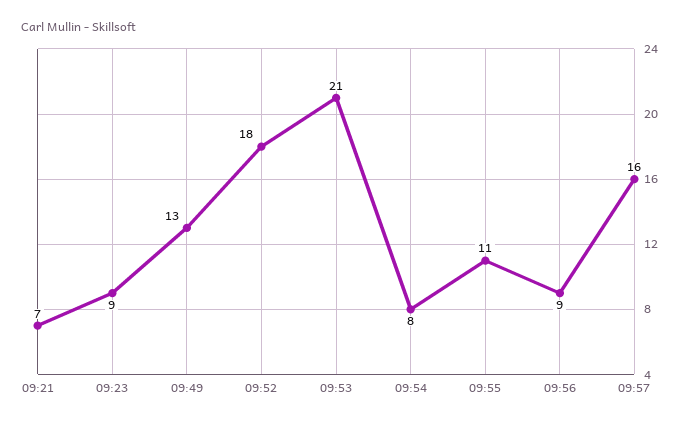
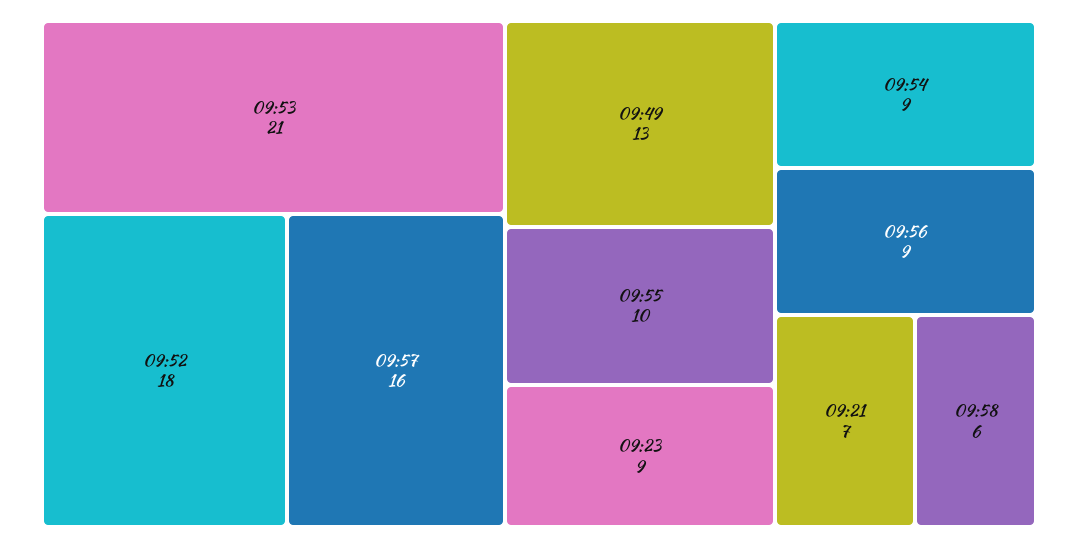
09:54: 8 -> 9
09:55: 11 -> 10
09:58: none -> 6

